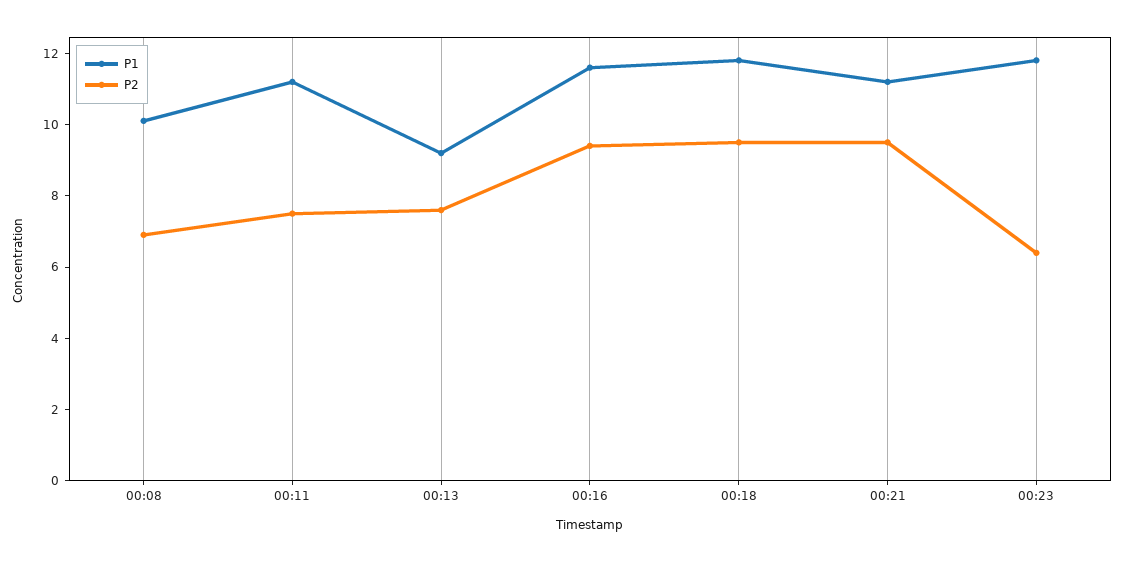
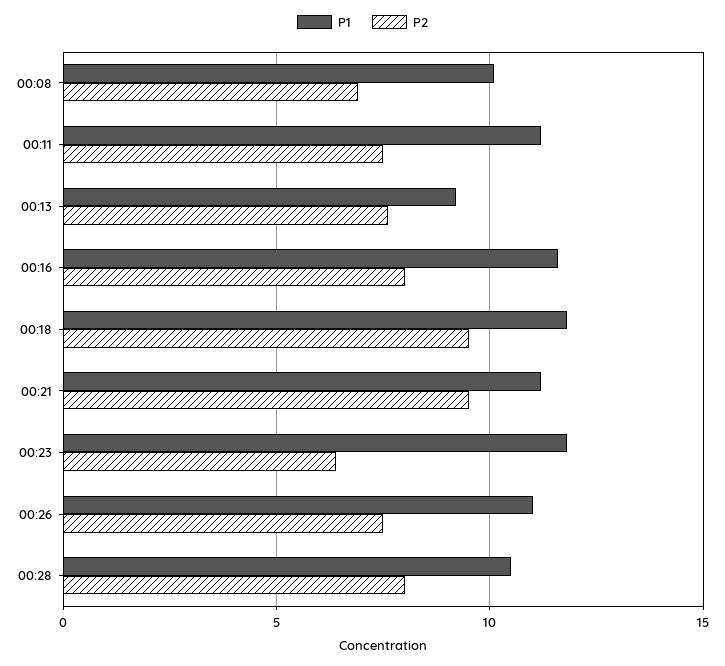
P2, 00:16: 9.5 -> 8
P1, 00:26: none -> 11
P2, 00:26: none -> 7.5
P1, 00:28: none -> 10.5
P2, 00:28: none -> 8

